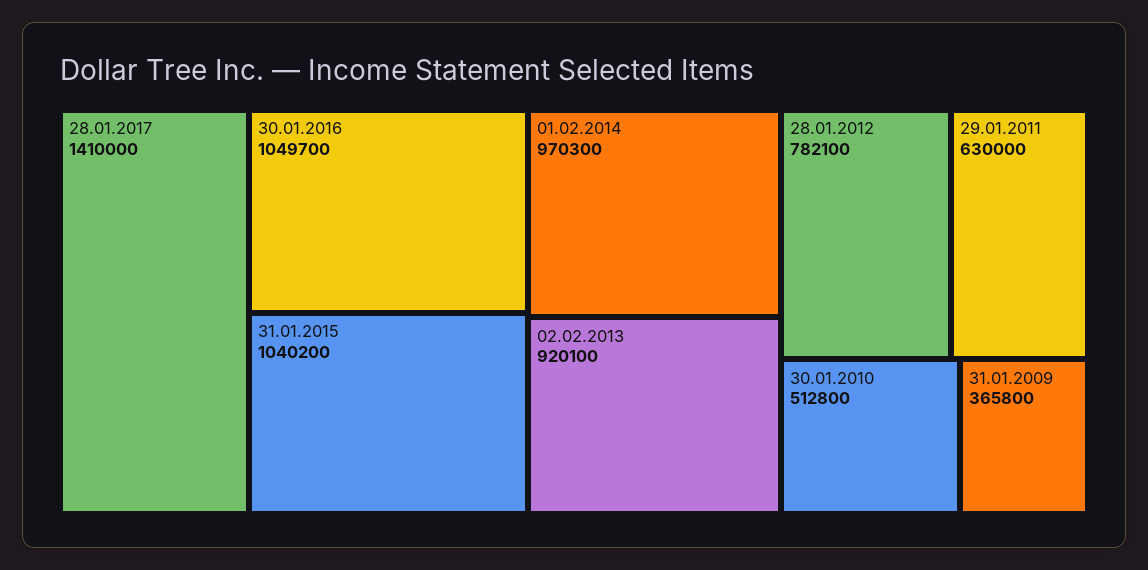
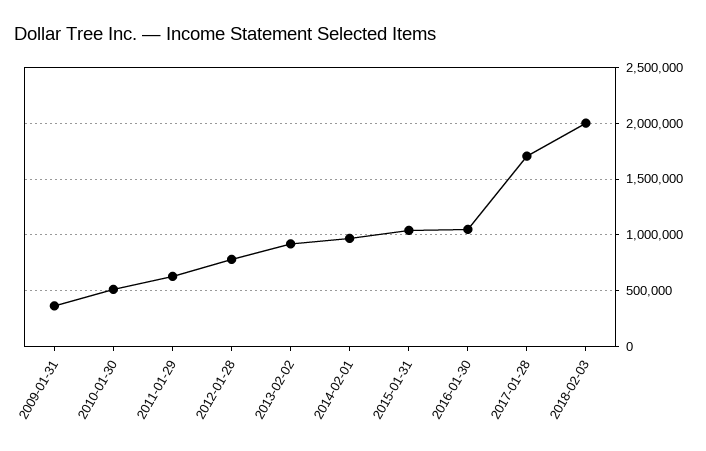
28.01.2017: 1410000 -> 1700000
2018-02-03: none -> 2000000

